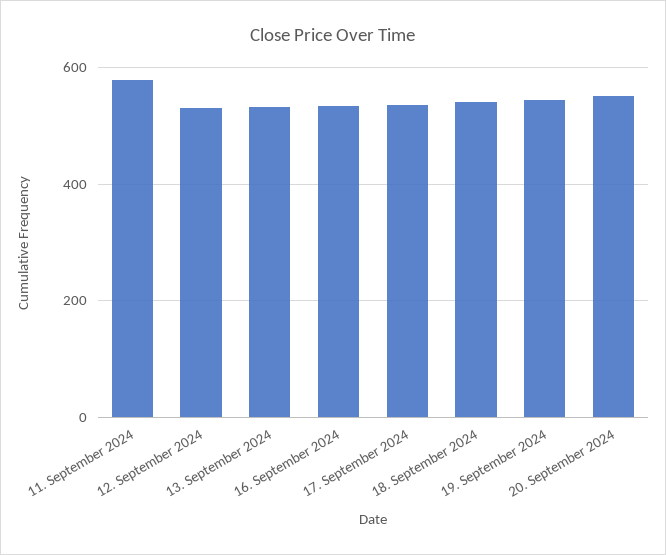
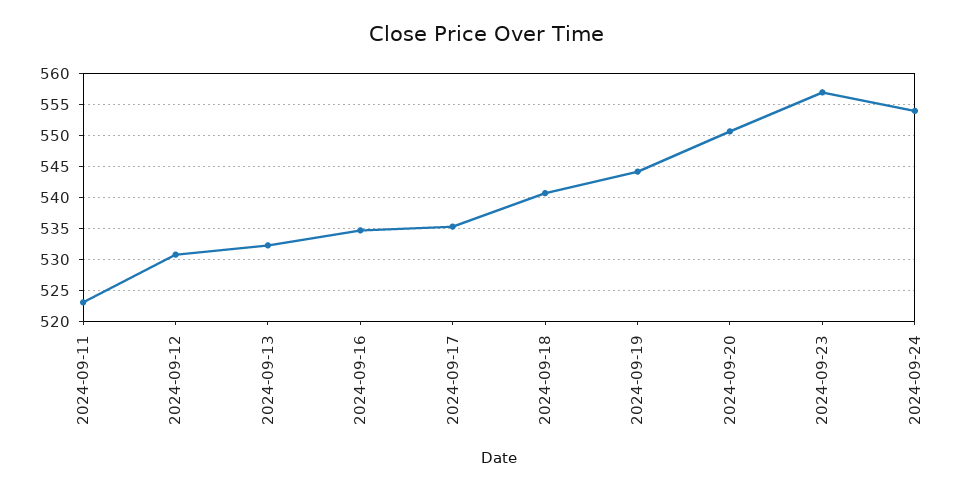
11. September 2024: 580 -> 523
2024-09-23: none -> 557
2024-09-24: none -> 554

